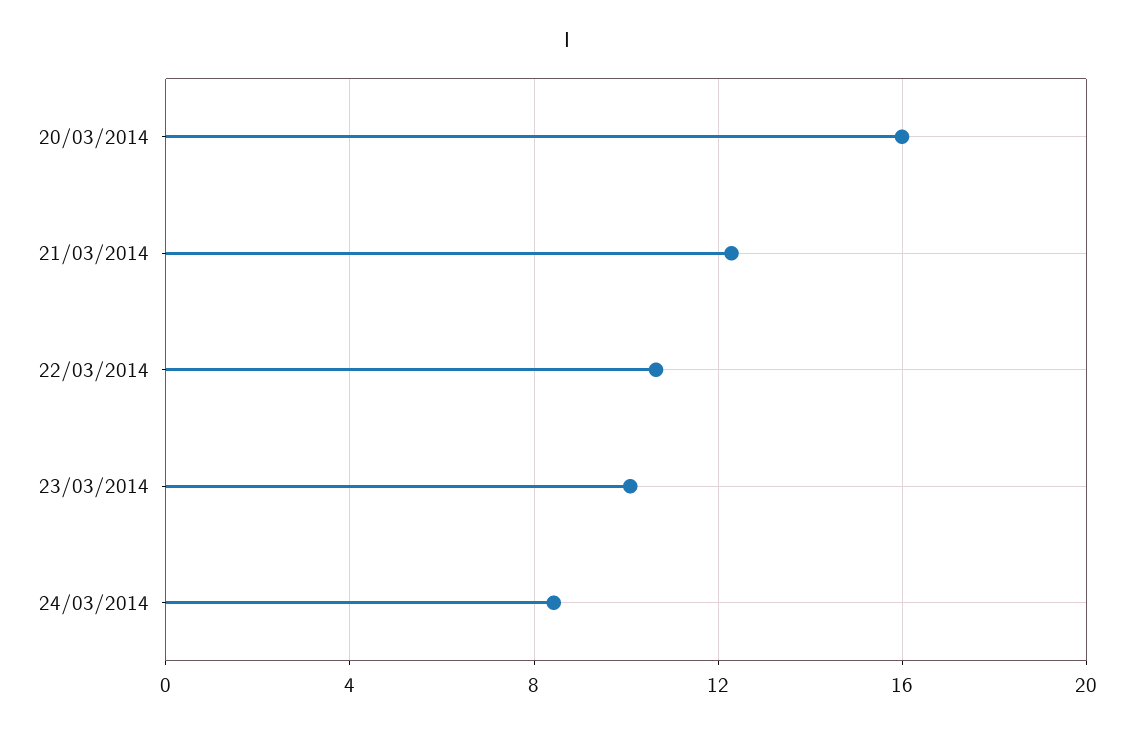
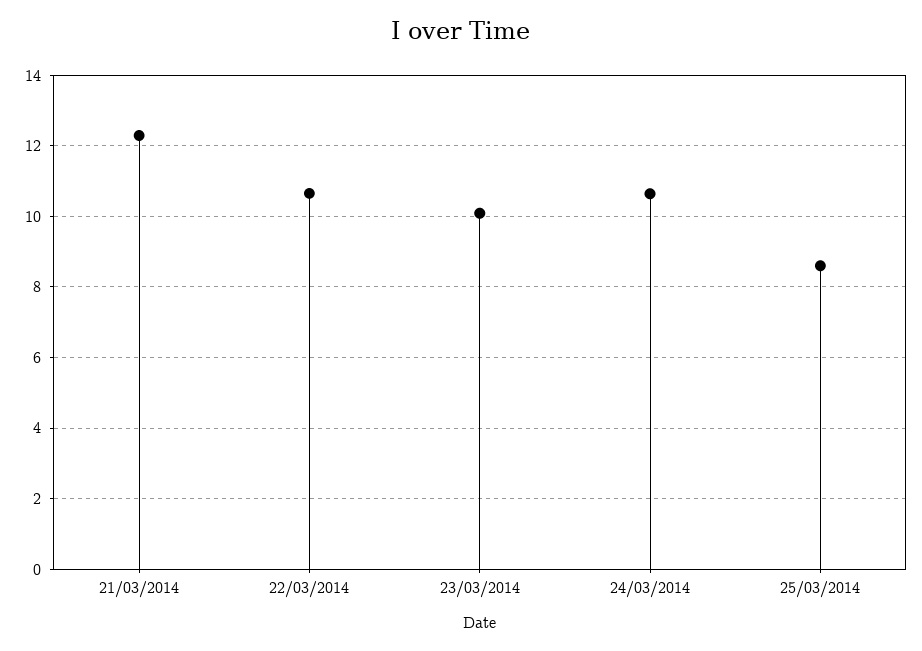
20/03/2014: 16 -> none
24/03/2014: 8.5 -> 10.6
25/03/2014: none -> 8.6

